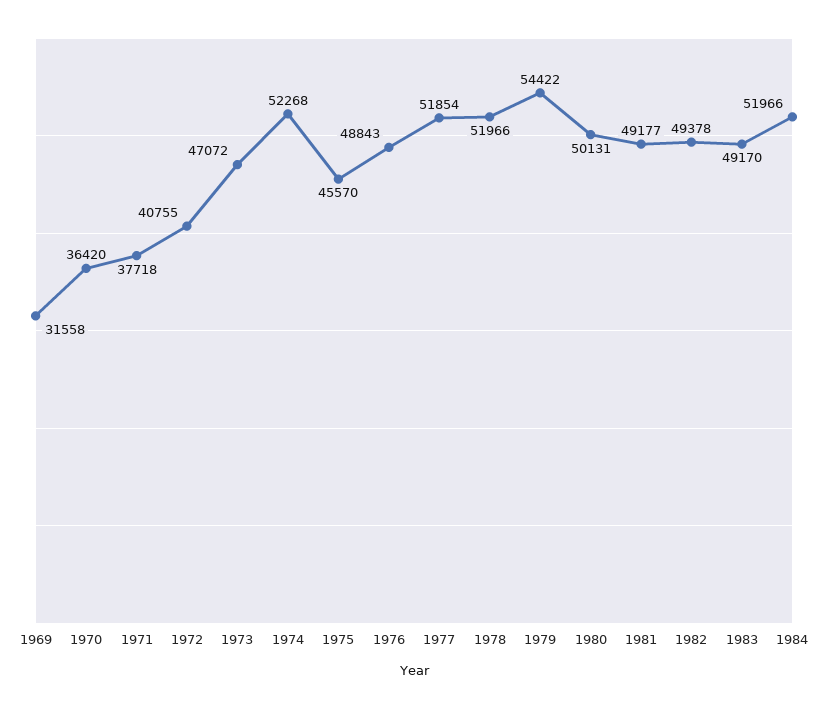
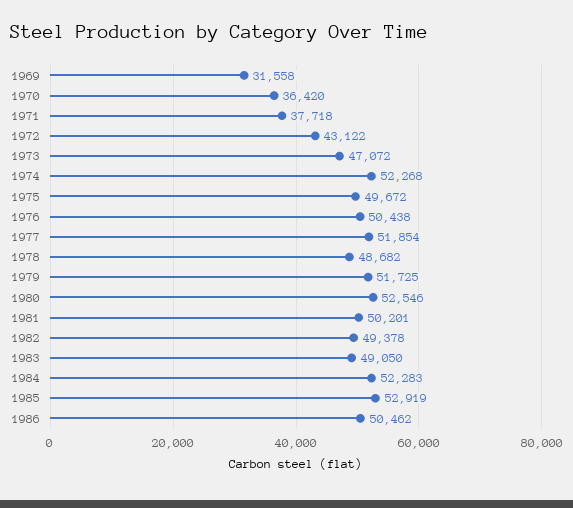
1972: 40755 -> 43122
1975: 45570 -> 49672
1976: 48843 -> 50438
1978: 51966 -> 48682
1979: 54422 -> 51725
1980: 50131 -> 52546
1981: 49177 -> 50201
1983: 49170 -> 49050
1984: 51966 -> 52283
1985: none -> 52919
1986: none -> 50462

